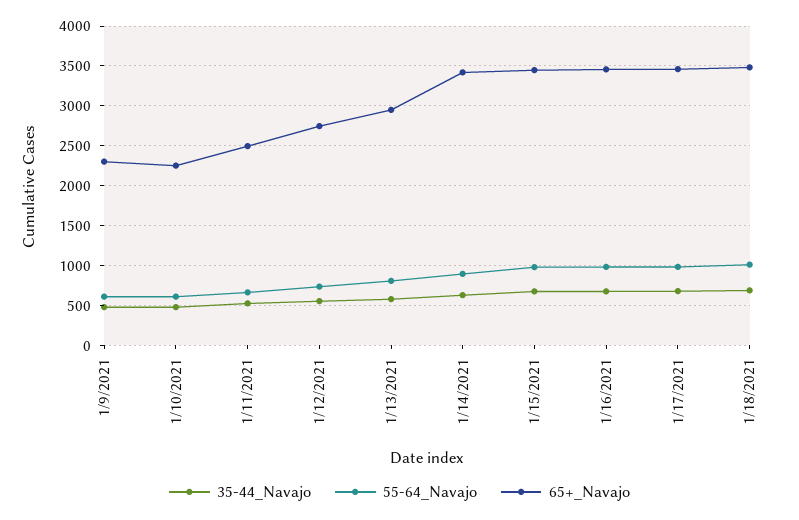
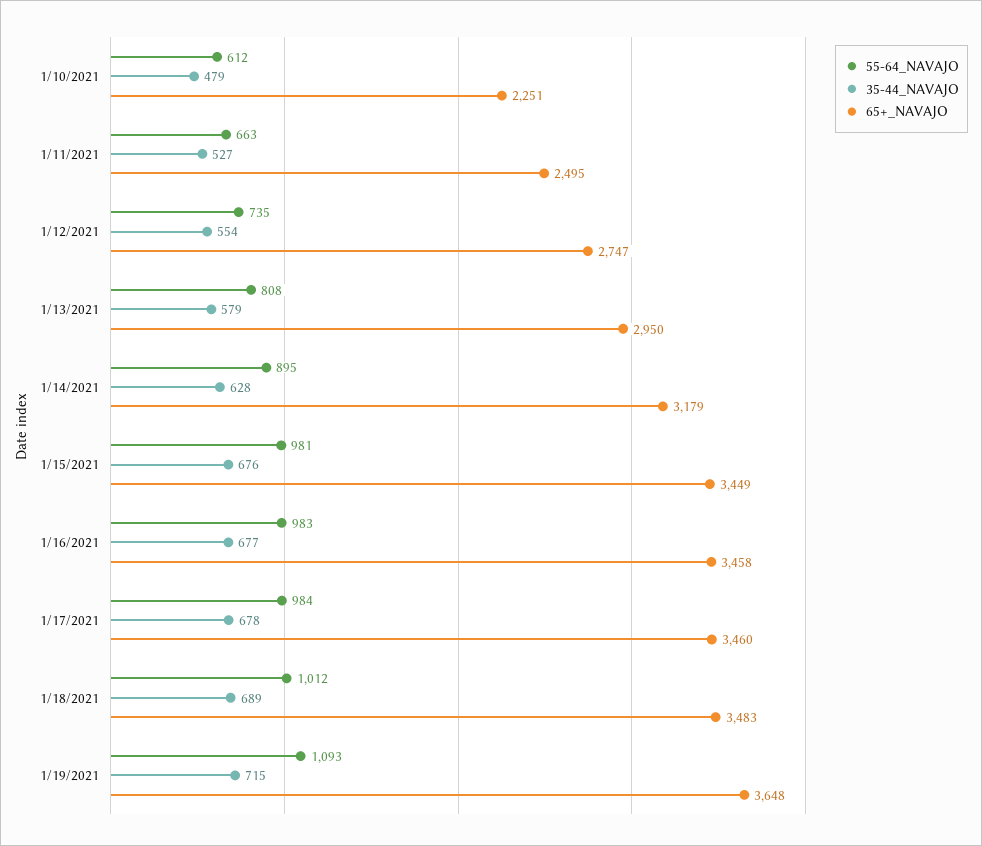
35-44_Navajo, 1/9/2021: 500 -> none
55-64_Navajo, 1/9/2021: 600 -> none
65+_Navajo, 1/9/2021: 2300 -> none
65+_Navajo, 1/14/2021: 3400 -> 3179
55-64_Navajo, 1/19/2021: none -> 1093
35-44_Navajo, 1/19/2021: none -> 715
65+_Navajo, 1/19/2021: none -> 3648

